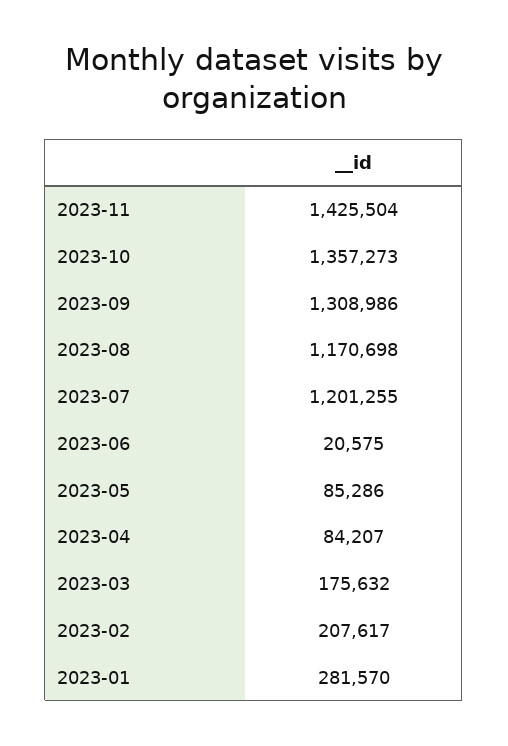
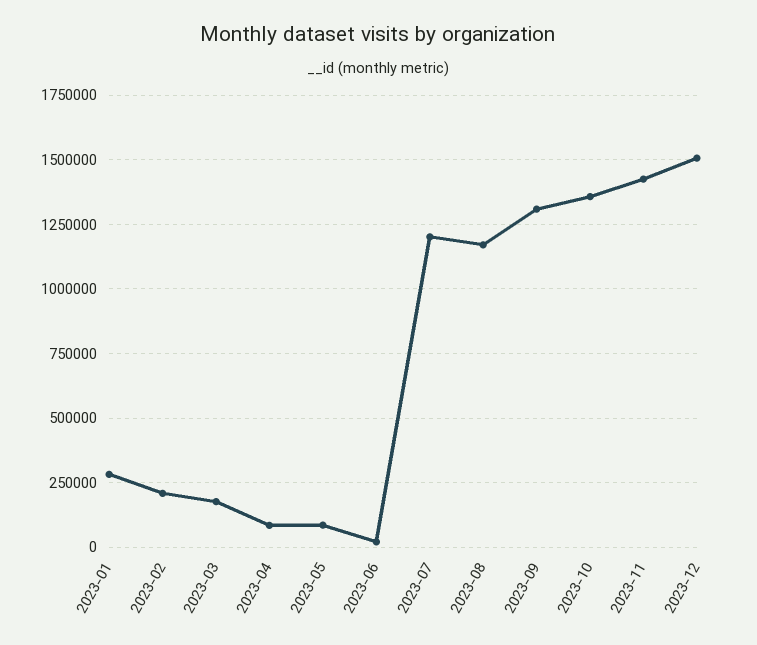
2023-12: none -> 1500000

